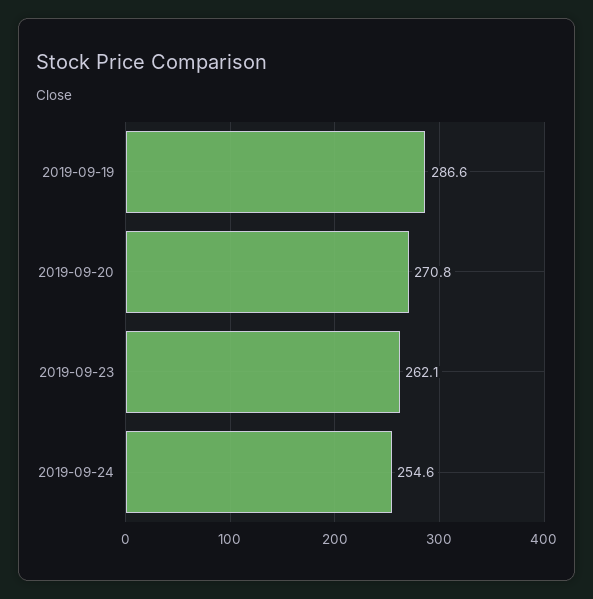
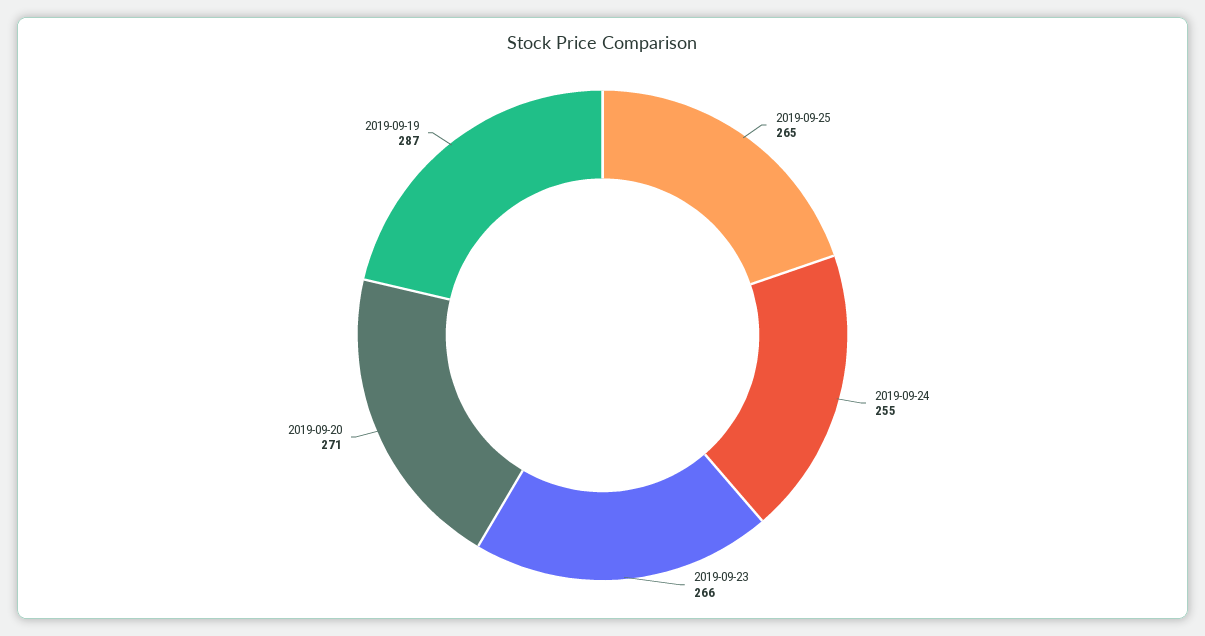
2019-09-23: 262.1 -> 266
2019-09-25: none -> 265

